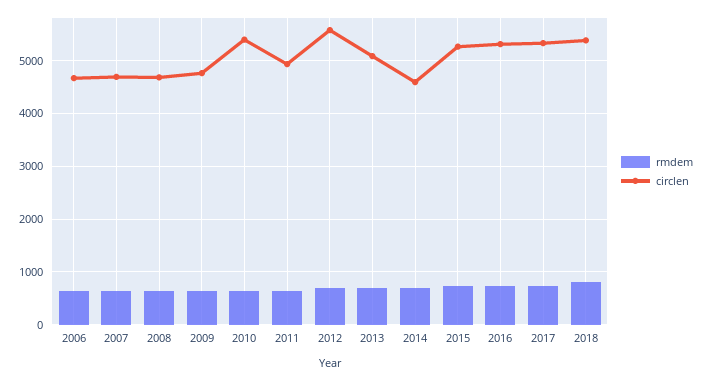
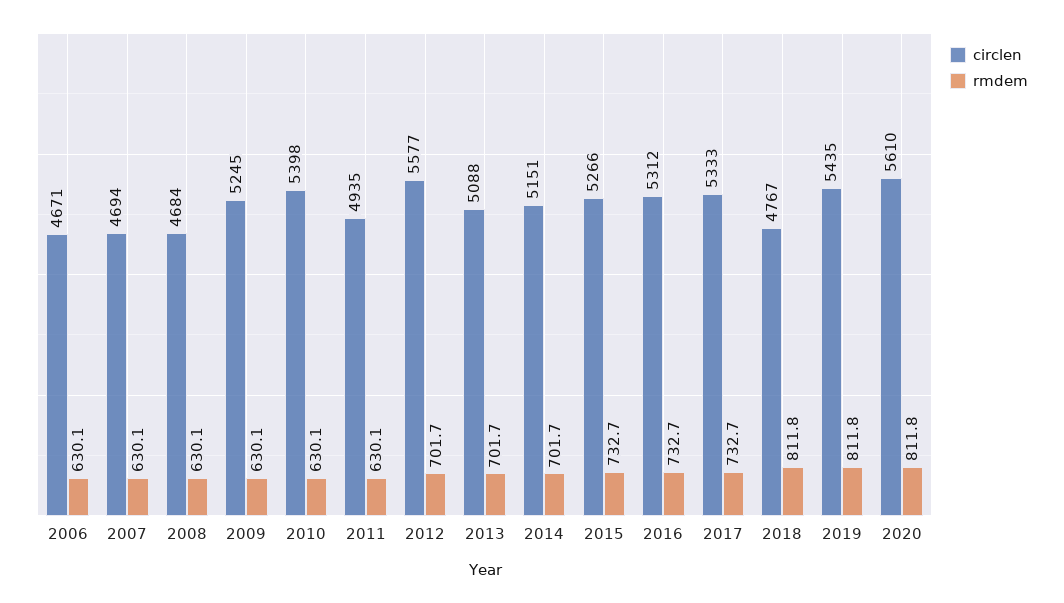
circlen, 2009: 4800 -> 5245
circlen, 2014: 4600 -> 5151
circlen, 2018: 5400 -> 4767
circlen, 2019: none -> 5435
rmdem, 2019: none -> 811.8
circlen, 2020: none -> 5610
rmdem, 2020: none -> 811.8

